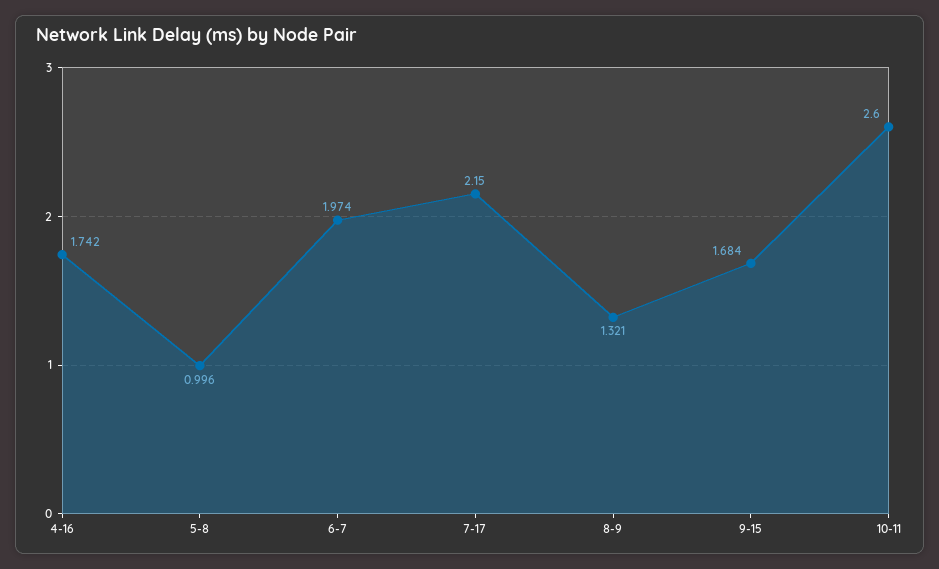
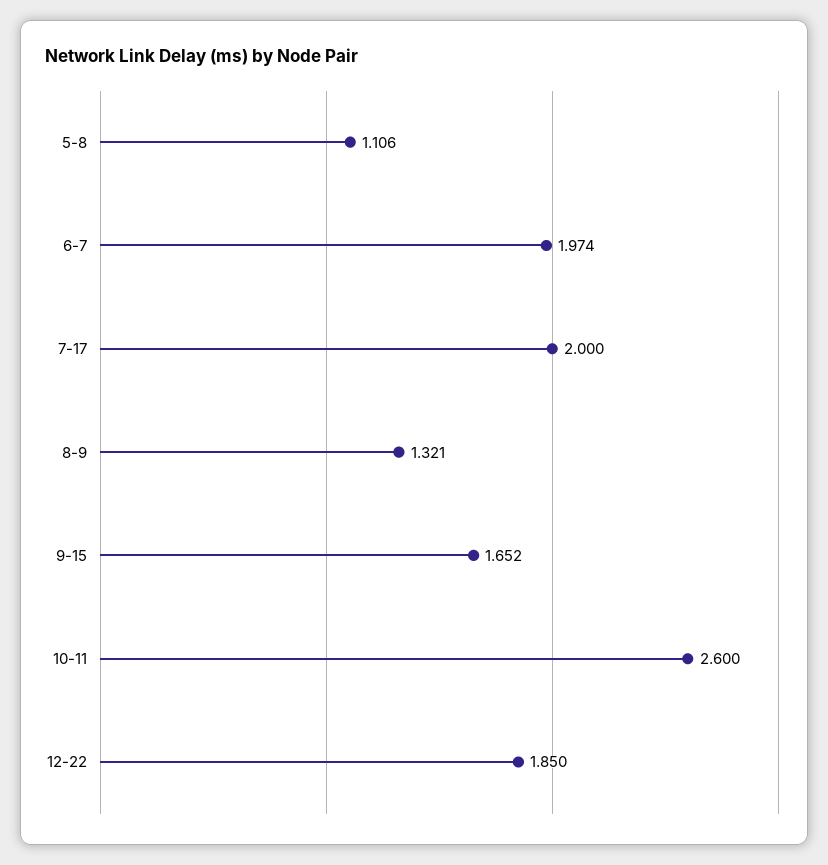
4-16: 1.742 -> none
5-8: 0.996 -> 1.106
7-17: 2.15 -> 2
9-15: 1.684 -> 1.652
12-22: none -> 1.85

